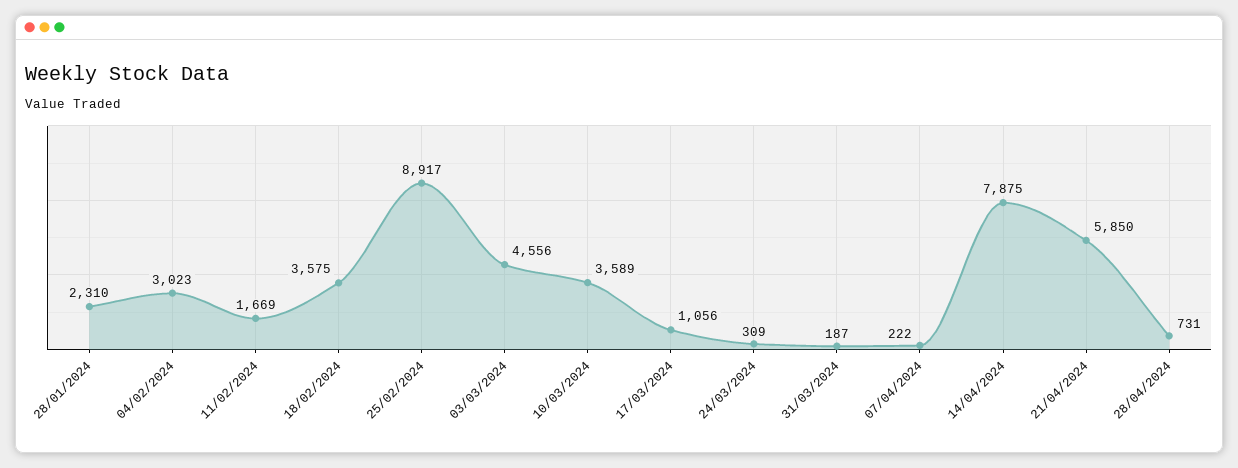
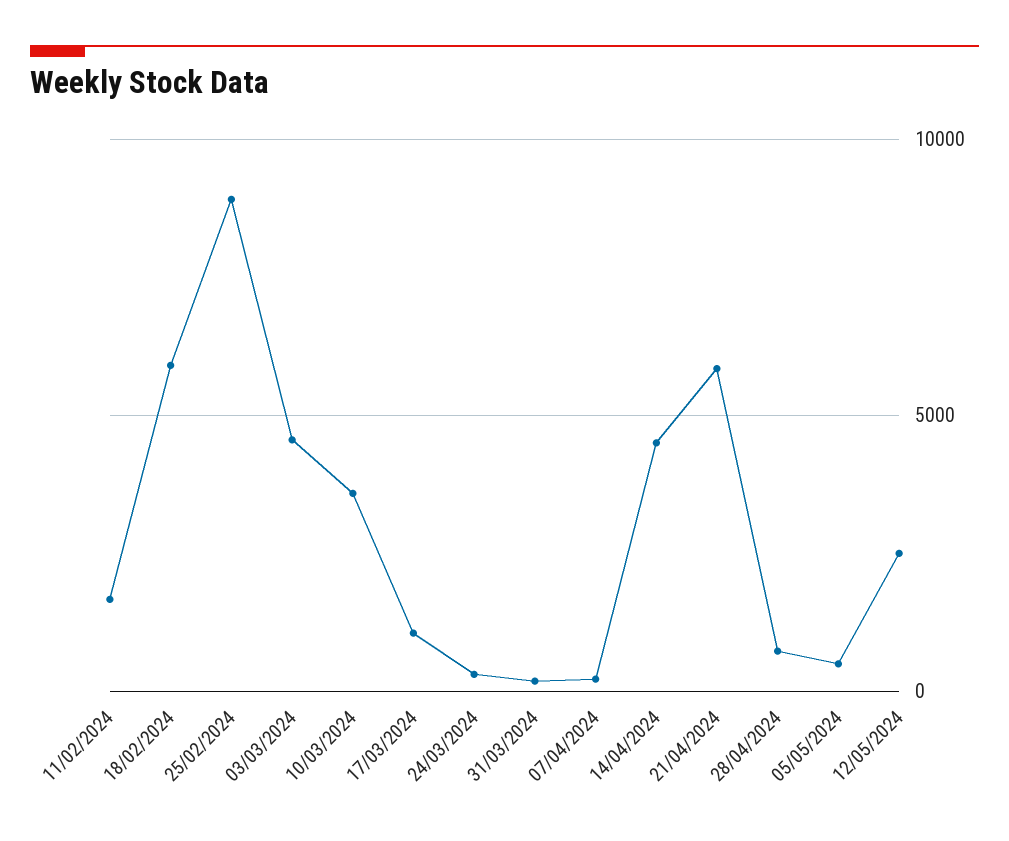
28/01/2024: 2310 -> none
04/02/2024: 3023 -> none
18/02/2024: 3575 -> 6000
14/04/2024: 7875 -> 4500
05/05/2024: none -> 500
12/05/2024: none -> 2500

